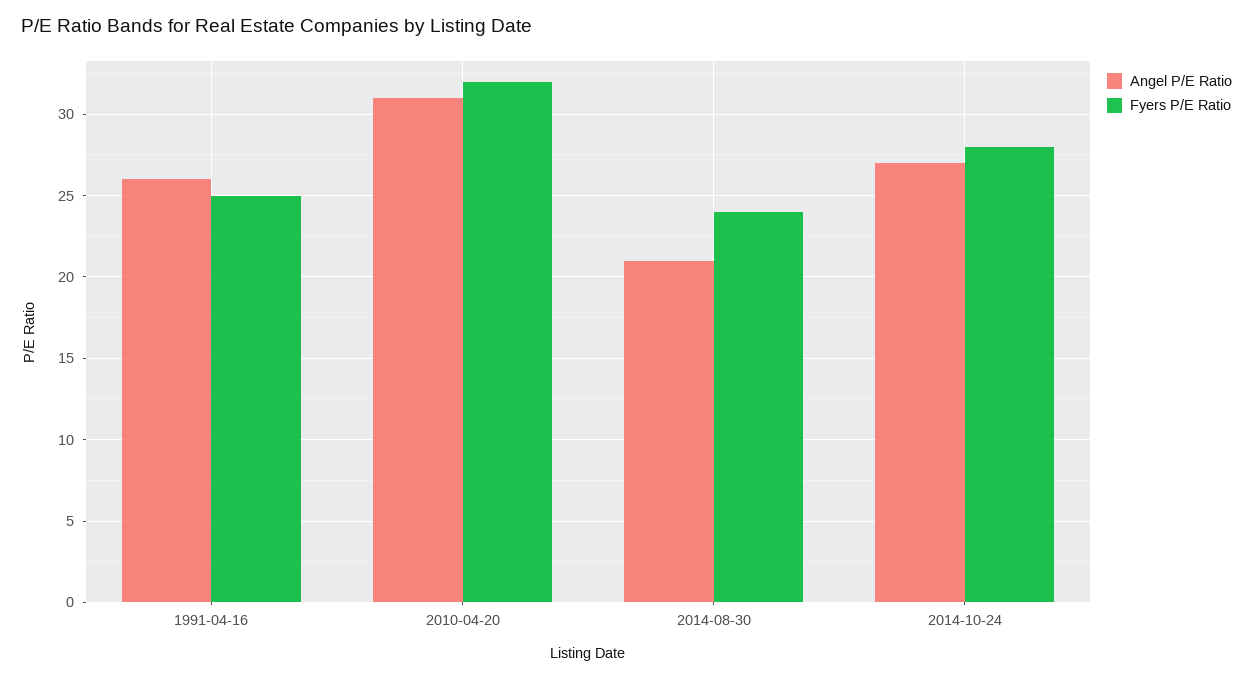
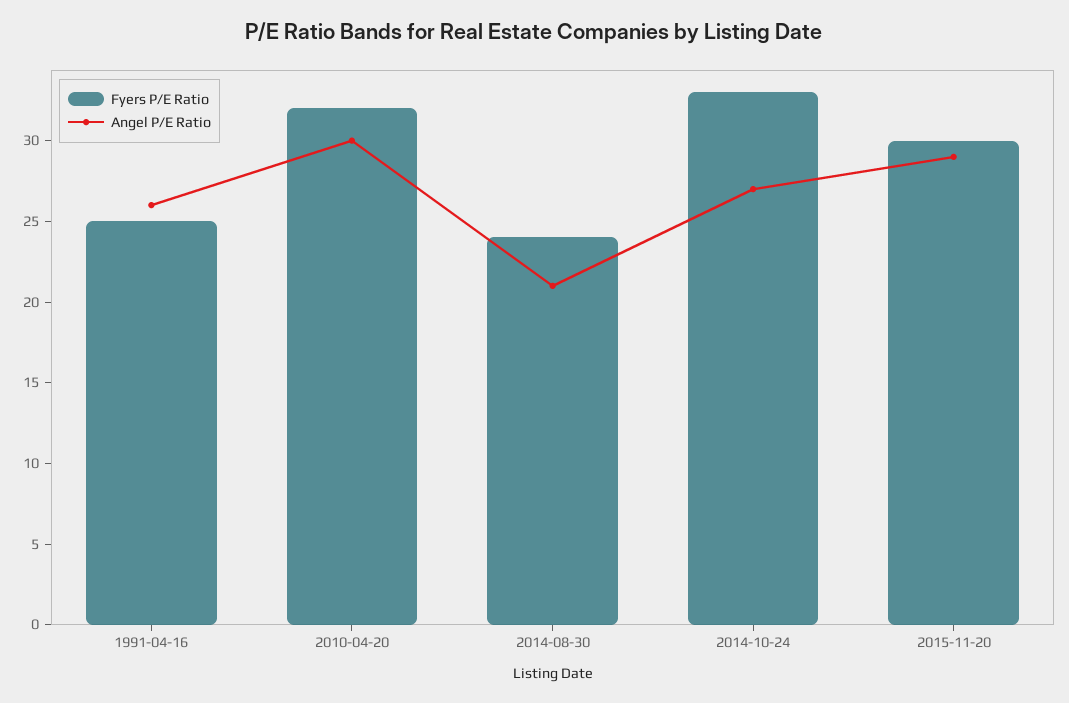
Angel P/E Ratio, 2010-04-20: 31 -> 30
Fyers P/E Ratio, 2014-10-24: 28 -> 33
Fyers P/E Ratio, 2015-11-20: none -> 30
Angel P/E Ratio, 2015-11-20: none -> 29

